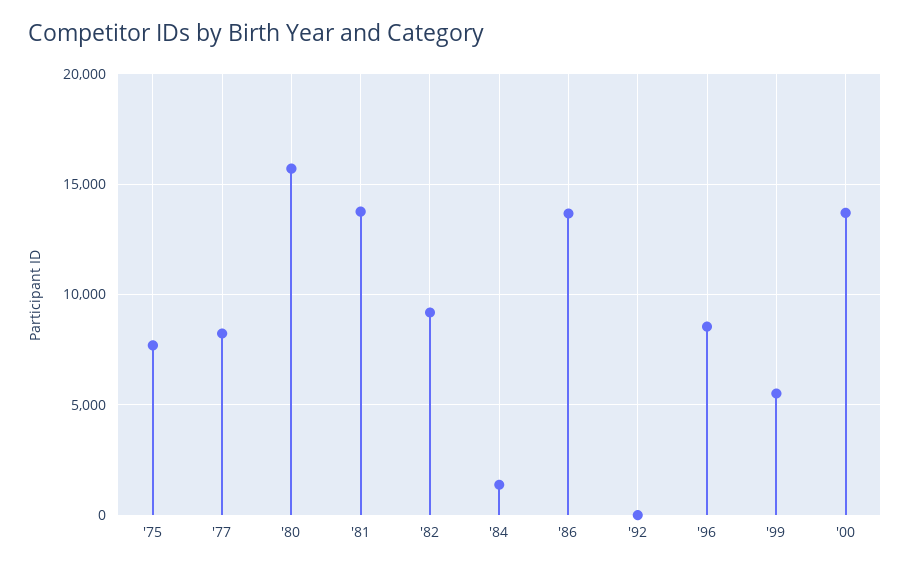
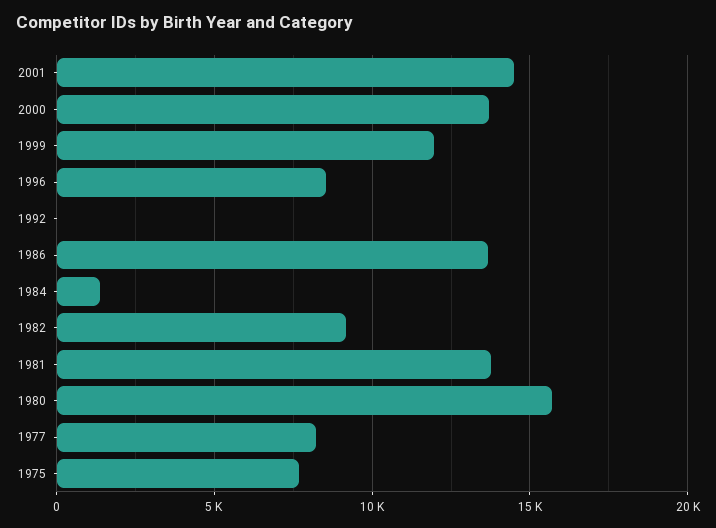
'99: 5500 -> 12000
2001: none -> 14500

